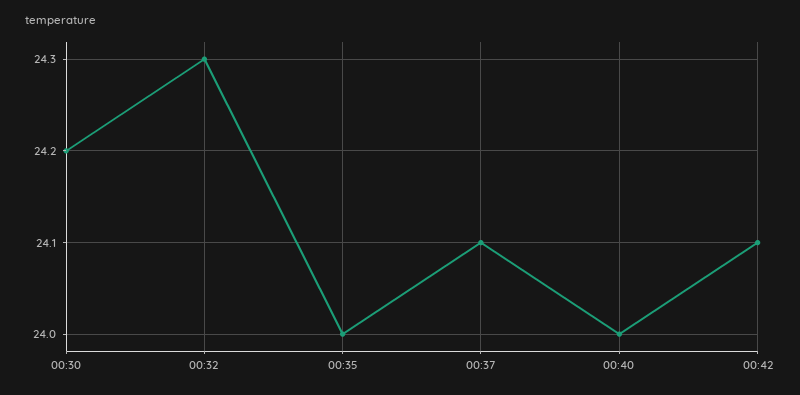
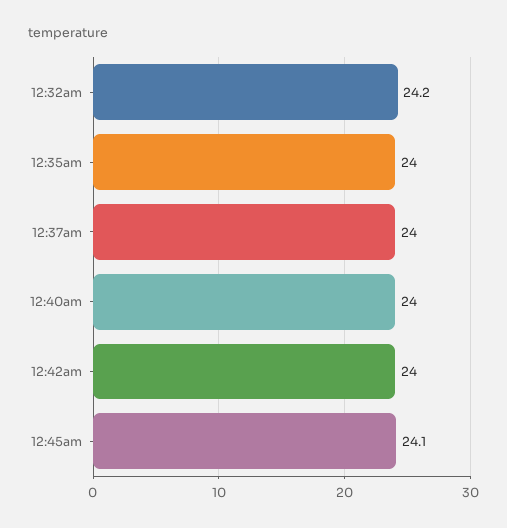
00:30: 24.2 -> none
00:32: 24.3 -> 24.2
00:37: 24.1 -> 24
00:42: 24.1 -> 24
12:45am: none -> 24.1

